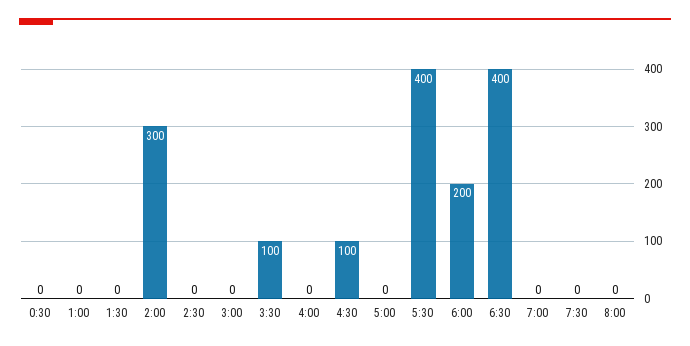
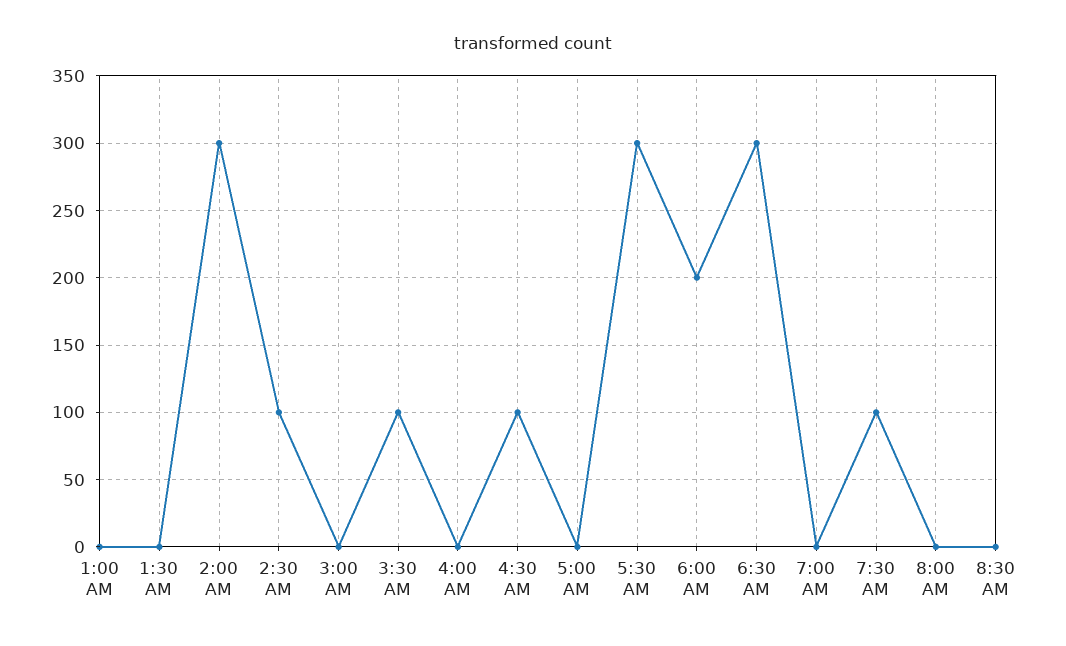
0:30: 0 -> none
2:30: 0 -> 100
5:30: 400 -> 300
6:30: 400 -> 300
7:30: 0 -> 100
8:30 AM: none -> 0

